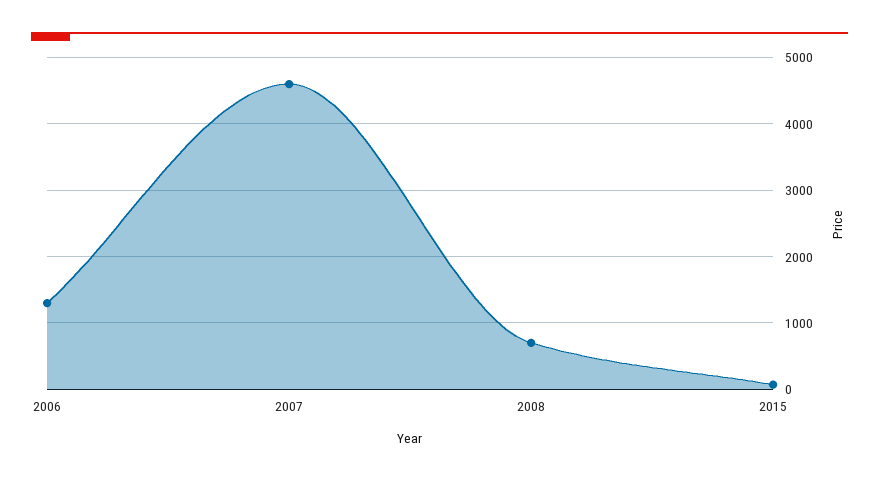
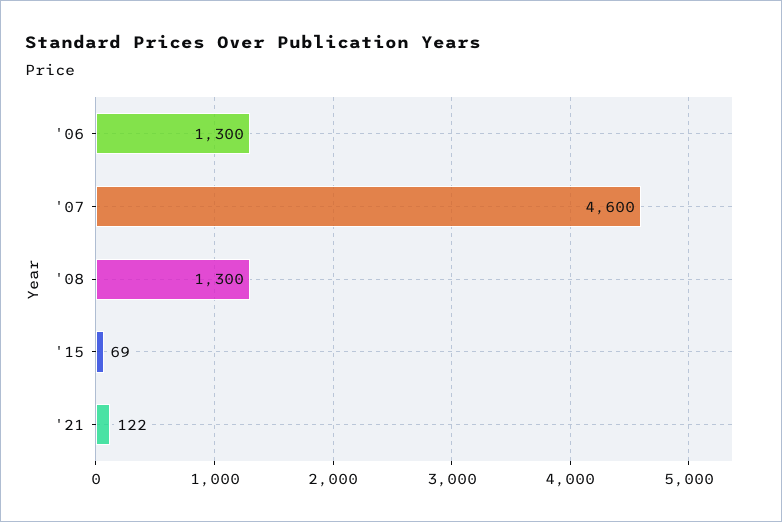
2008: 700 -> 1300
'21: none -> 122

